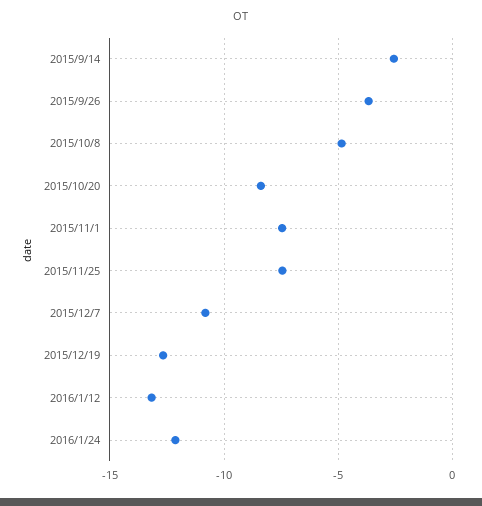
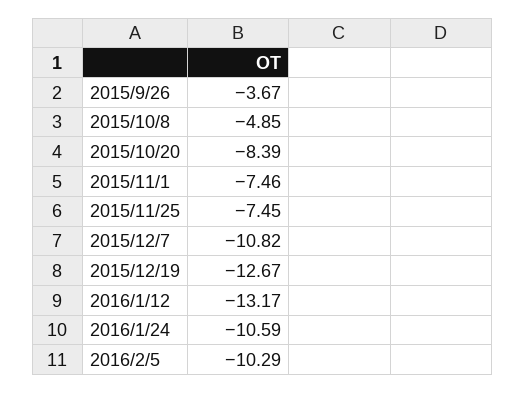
2015/9/14: -2.5 -> none
2016/1/24: -12 -> -10.59
2016/2/5: none -> -10.29

